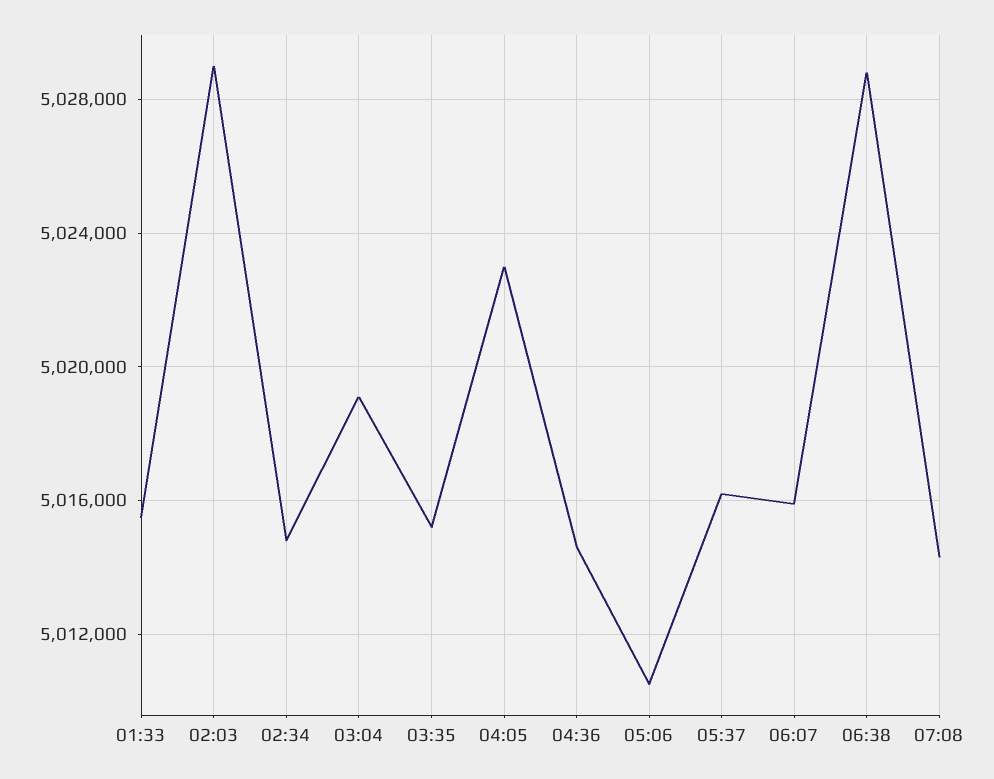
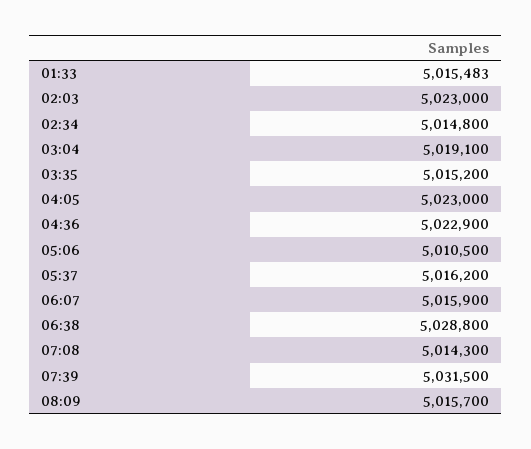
02:03: 5029000 -> 5023000
04:36: 5014500 -> 5022900
07:39: none -> 5031500
08:09: none -> 5015700

